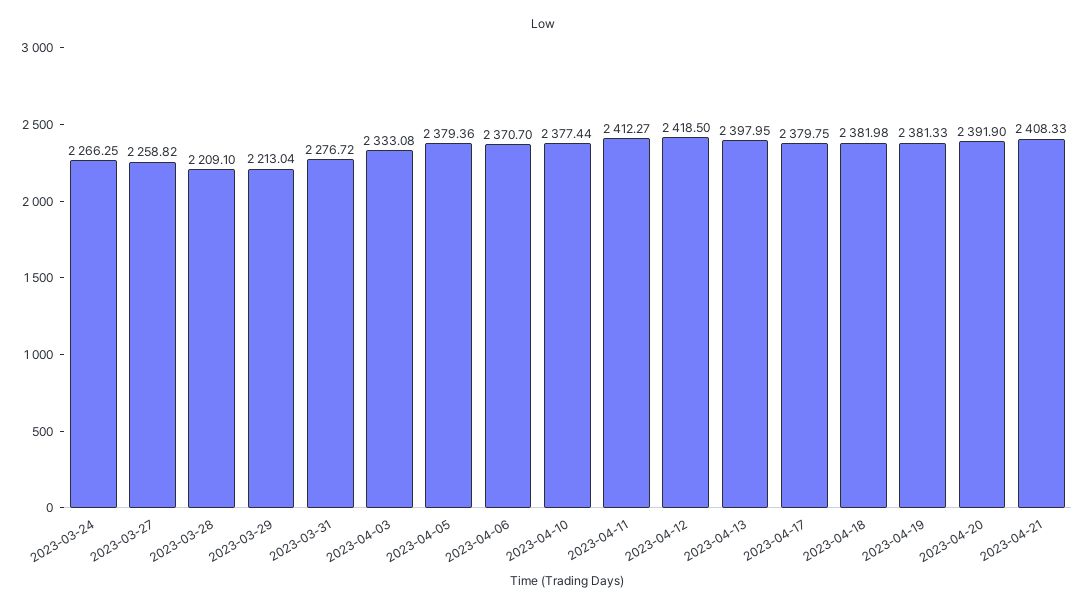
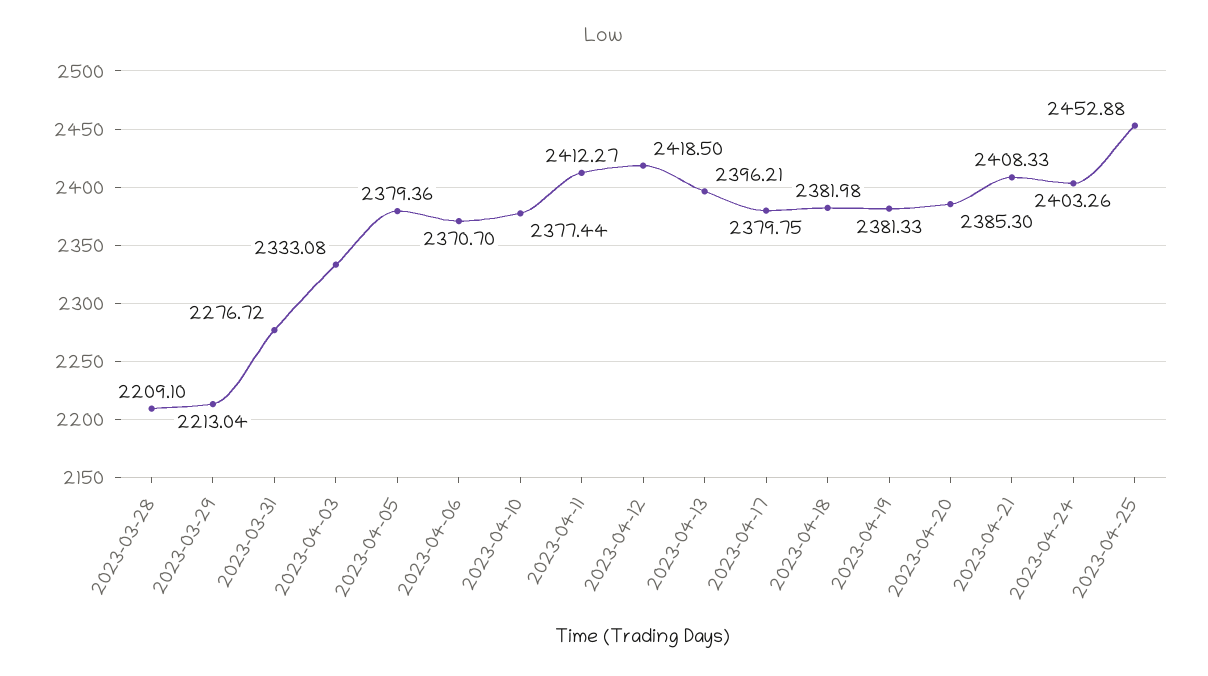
2023-03-24: 2266.25 -> none
2023-03-27: 2258.82 -> none
2023-04-13: 2397.95 -> 2396.21
2023-04-20: 2391.9 -> 2385.3
2023-04-24: none -> 2403.26
2023-04-25: none -> 2452.88

